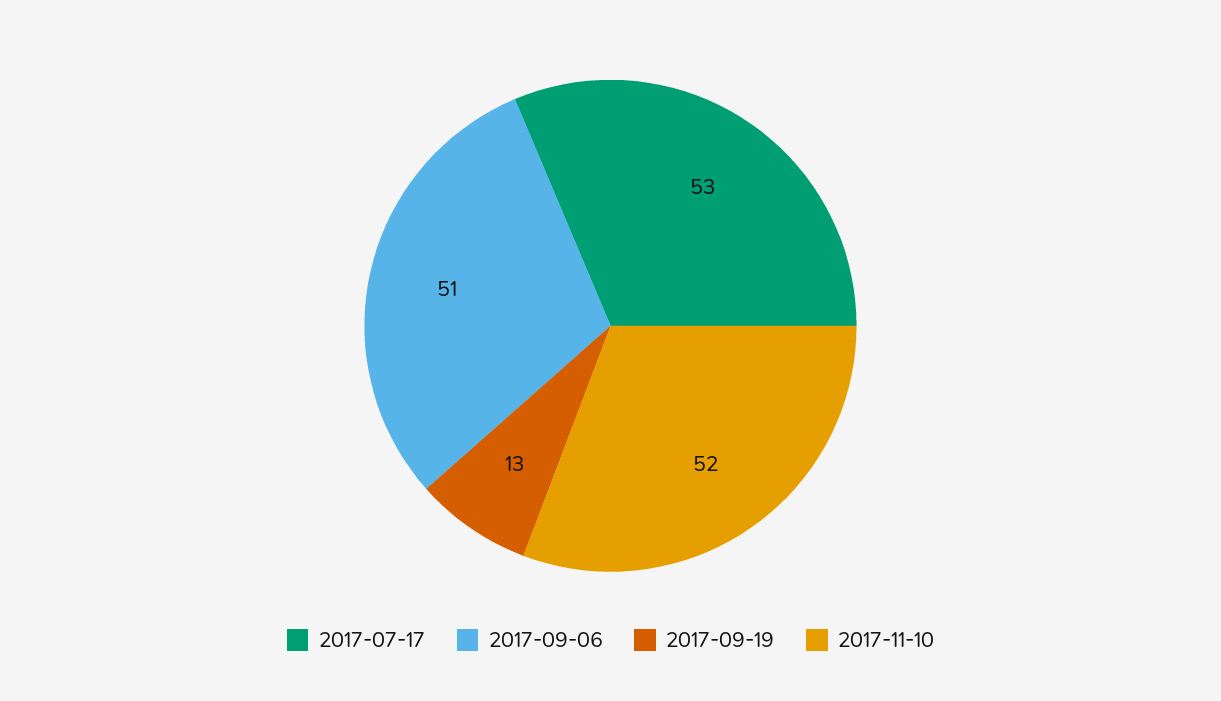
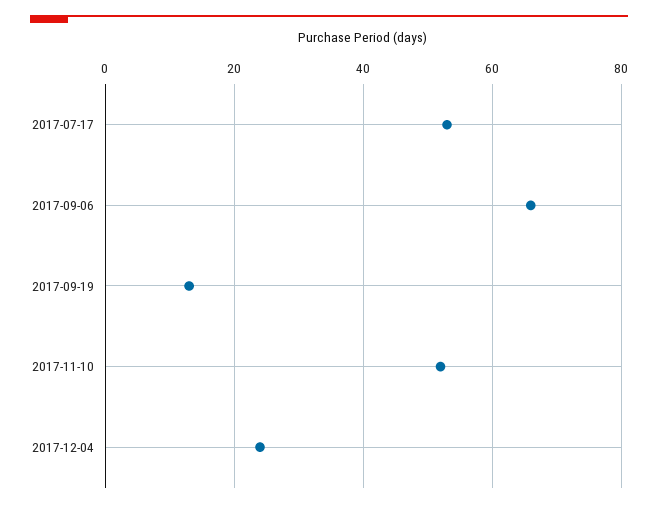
2017-09-06: 51 -> 65
2017-12-04: none -> 25

